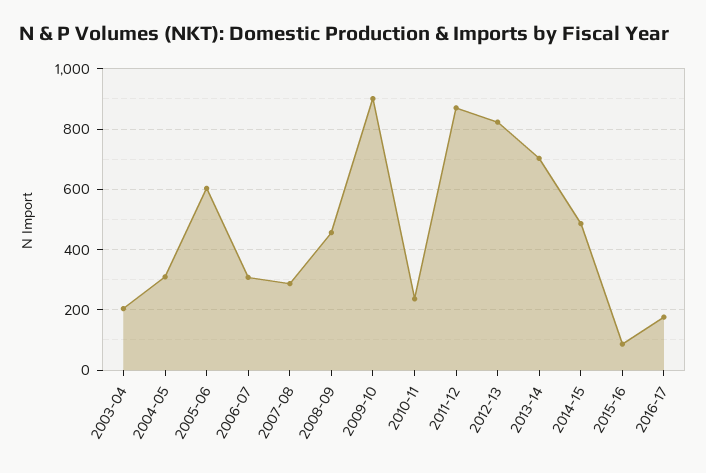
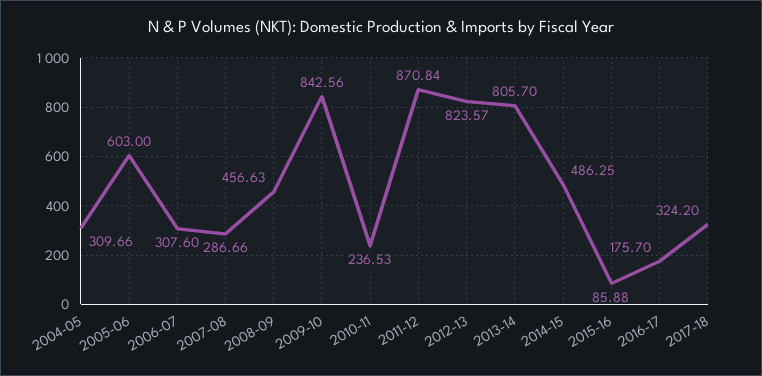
2003-04: 200 -> none
2009-10: 900 -> 842.56
2013-14: 700 -> 805.7
2017-18: none -> 324.2

